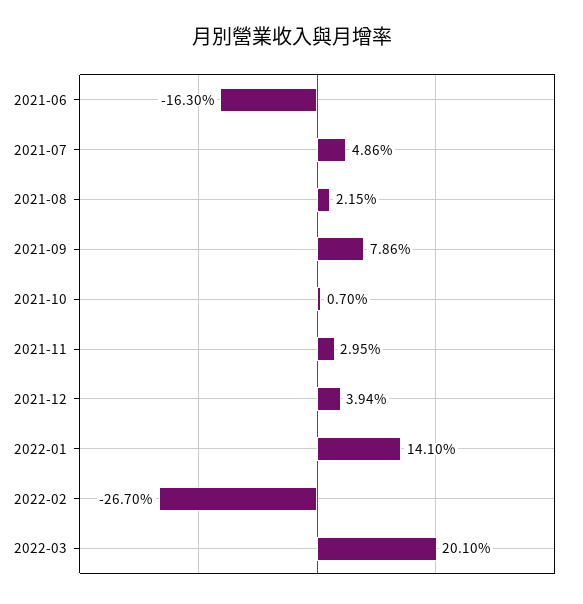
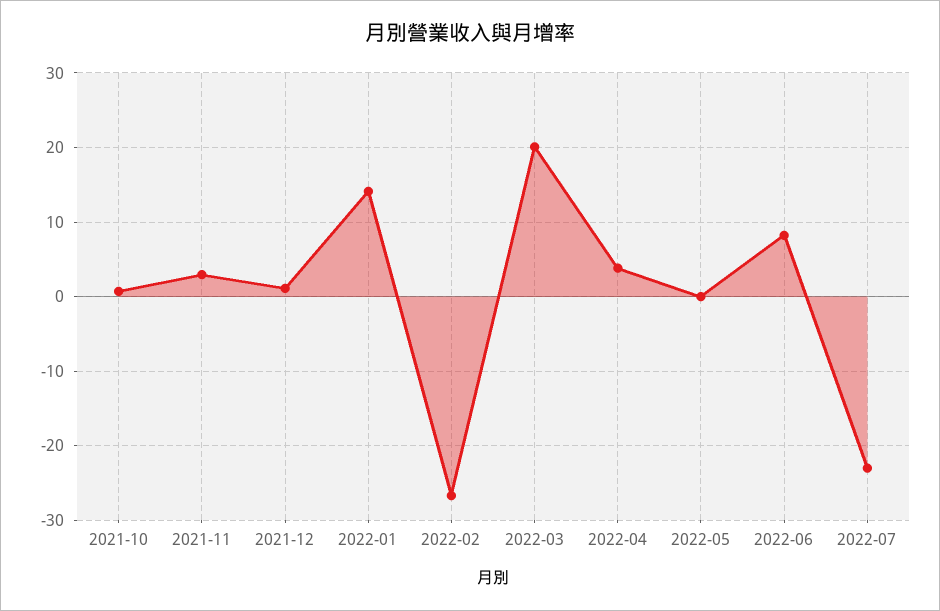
2021-06: -16.3 -> none
2021-07: 4.86 -> none
2021-08: 2.15 -> none
2021-09: 7.86 -> none
2021-12: 3.94 -> 1
2022-04: none -> 4
2022-05: none -> 0
2022-06: none -> 8
2022-07: none -> -23

